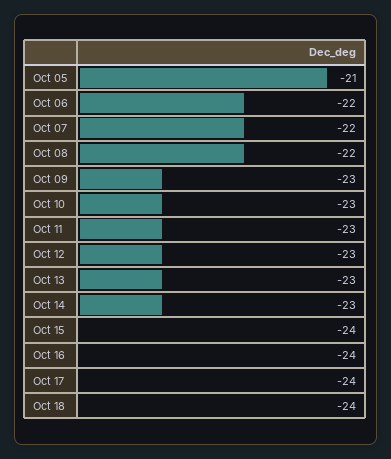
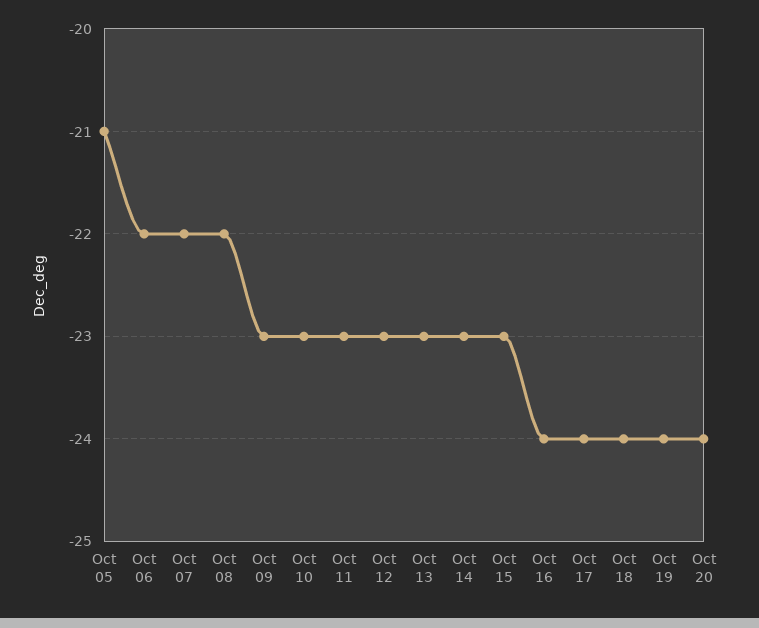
Oct 15: -24 -> -23
Oct 19: none -> -24
Oct 20: none -> -24

